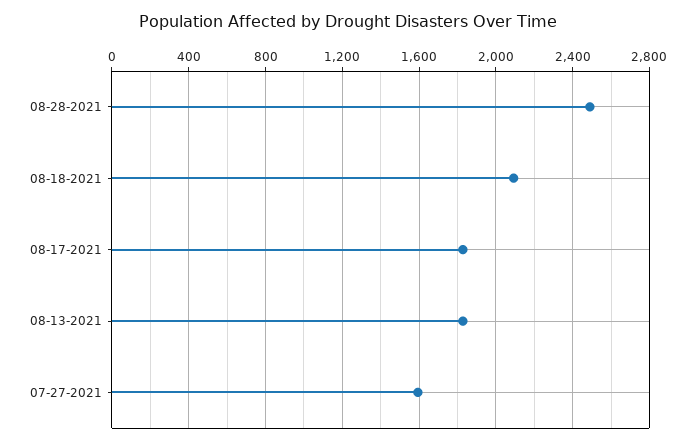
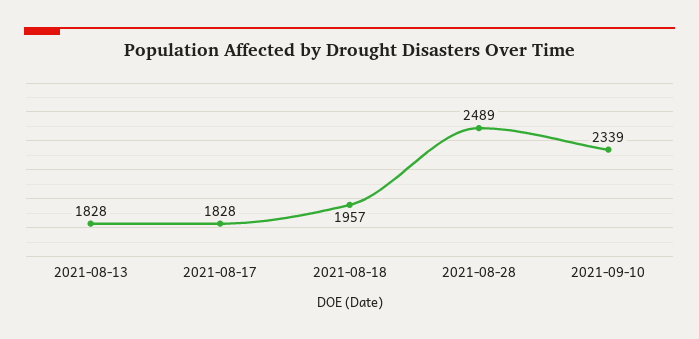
08-18-2021: 2100 -> 1957
07-27-2021: 1600 -> none
2021-09-10: none -> 2339

